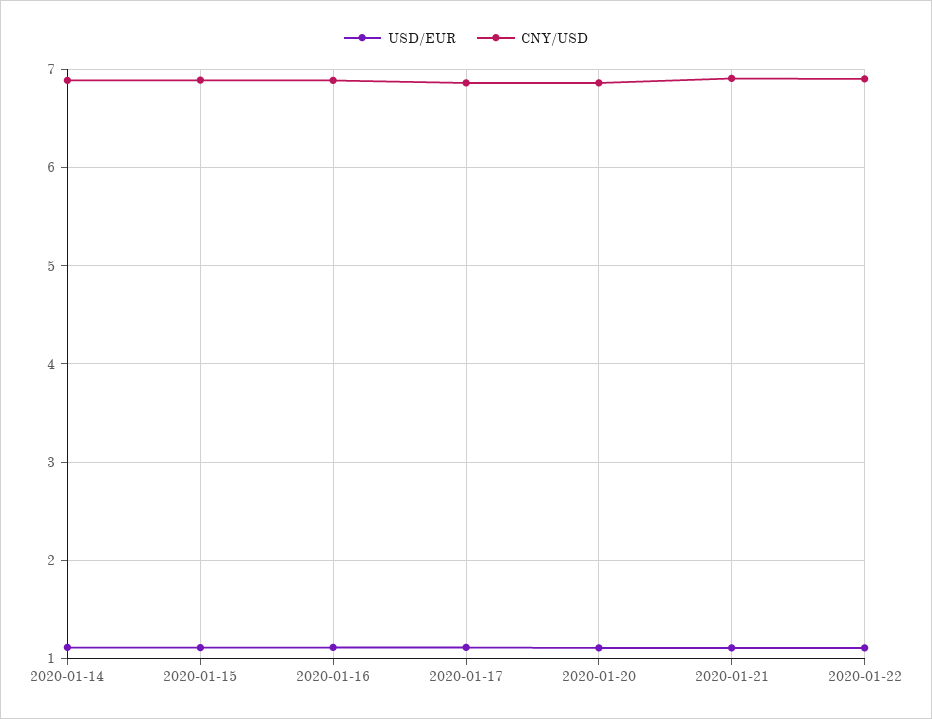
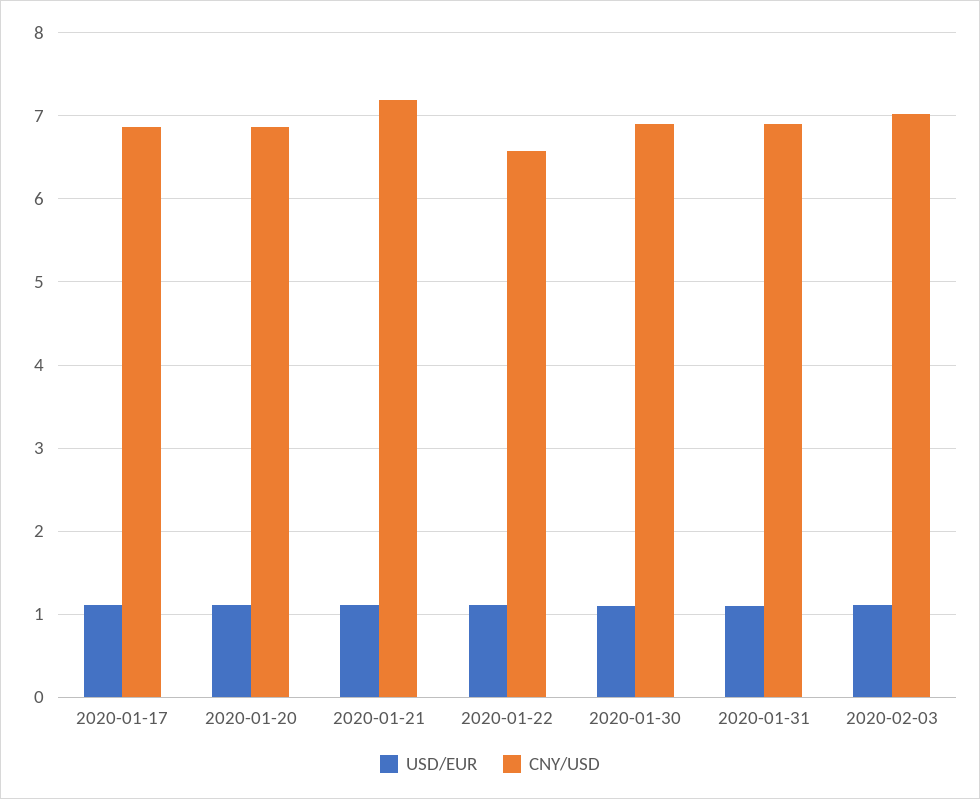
USD/EUR, 2020-01-14: 1.1 -> none
CNY/USD, 2020-01-14: 6.9 -> none
USD/EUR, 2020-01-15: 1.1 -> none
CNY/USD, 2020-01-15: 6.9 -> none
USD/EUR, 2020-01-16: 1.1 -> none
CNY/USD, 2020-01-16: 6.9 -> none
CNY/USD, 2020-01-21: 6.9 -> 7.2
CNY/USD, 2020-01-22: 6.9 -> 6.6
USD/EUR, 2020-01-30: none -> 1.1
CNY/USD, 2020-01-30: none -> 6.9
USD/EUR, 2020-01-31: none -> 1.1
CNY/USD, 2020-01-31: none -> 6.9
USD/EUR, 2020-02-03: none -> 1.1
CNY/USD, 2020-02-03: none -> 7

